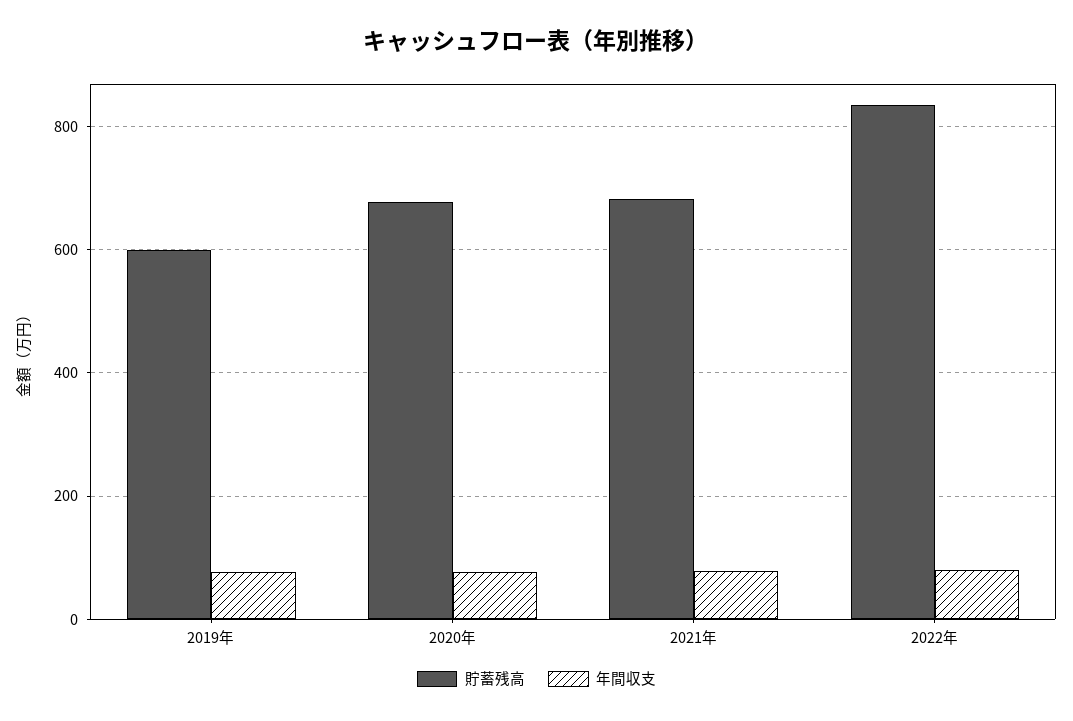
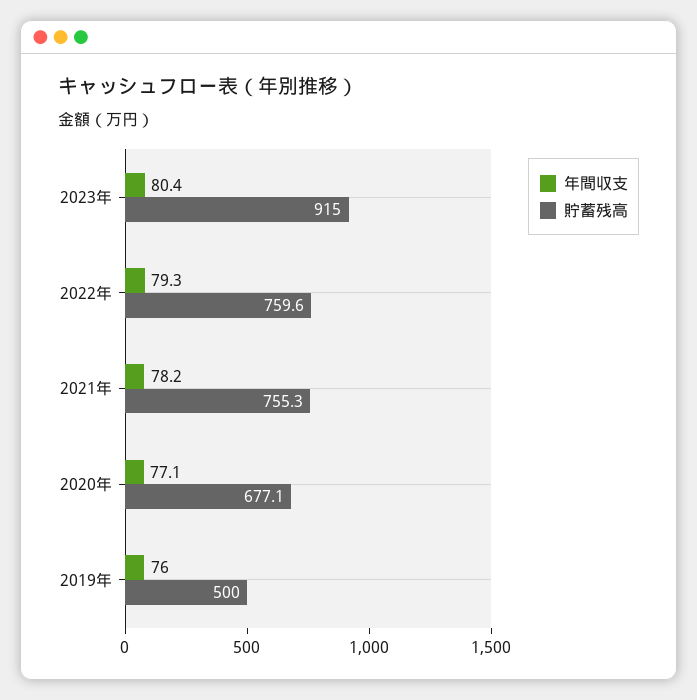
貯蓄残高, 2019年: 600 -> 500
貯蓄残高, 2021年: 680 -> 755.3
貯蓄残高, 2022年: 840 -> 759.6
年間収支, 2023年: none -> 80.4
貯蓄残高, 2023年: none -> 915

